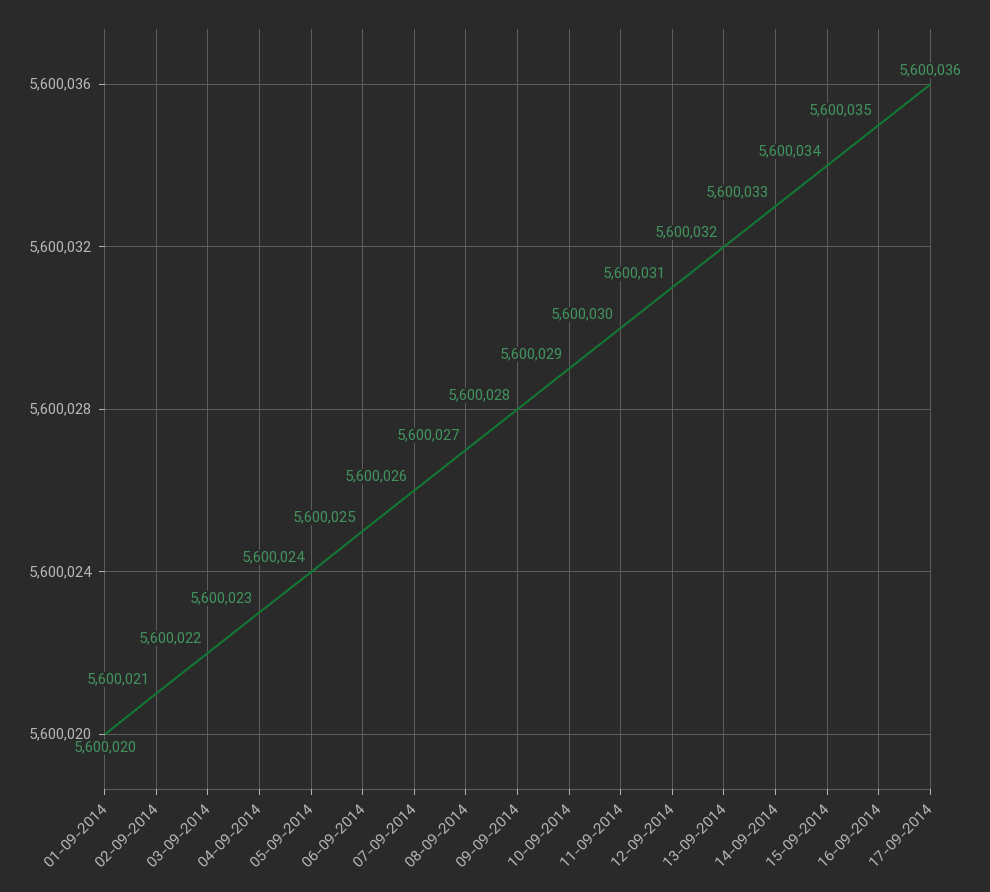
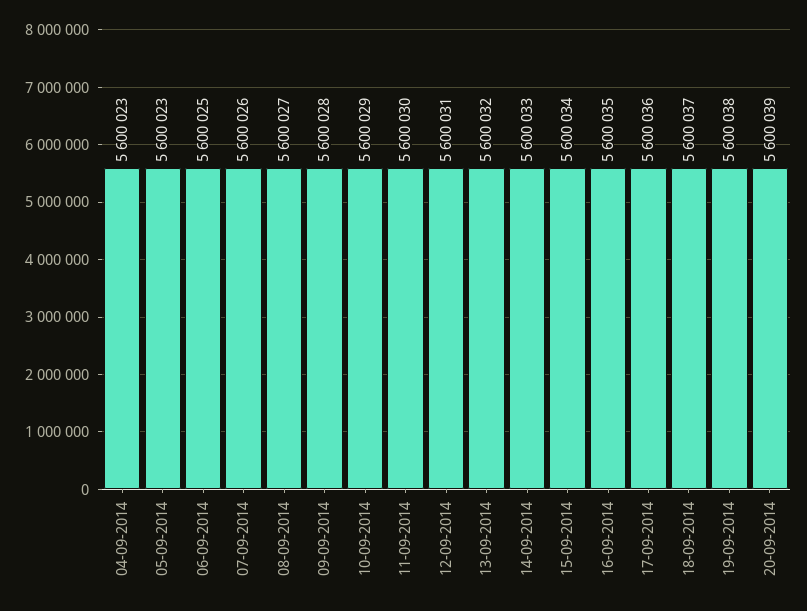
01-09-2014: 5600020 -> none
02-09-2014: 5600021 -> none
03-09-2014: 5600022 -> none
05-09-2014: 5600024 -> 5600023
18-09-2014: none -> 5600037
19-09-2014: none -> 5600038
20-09-2014: none -> 5600039

